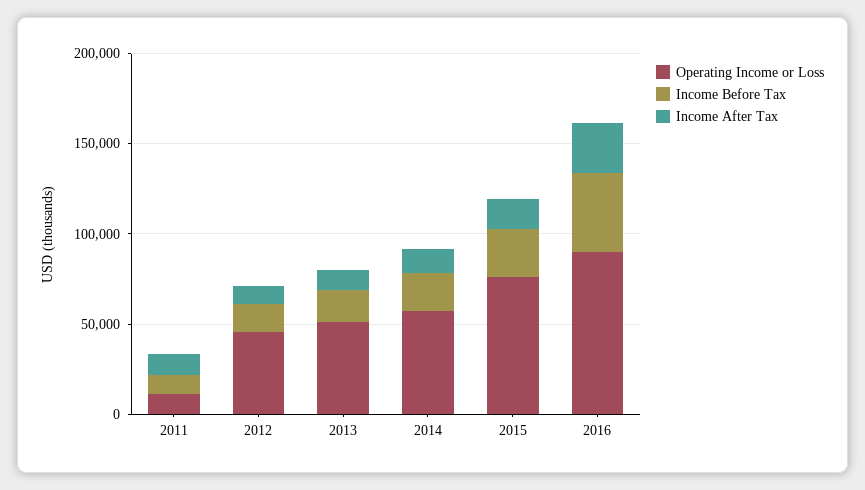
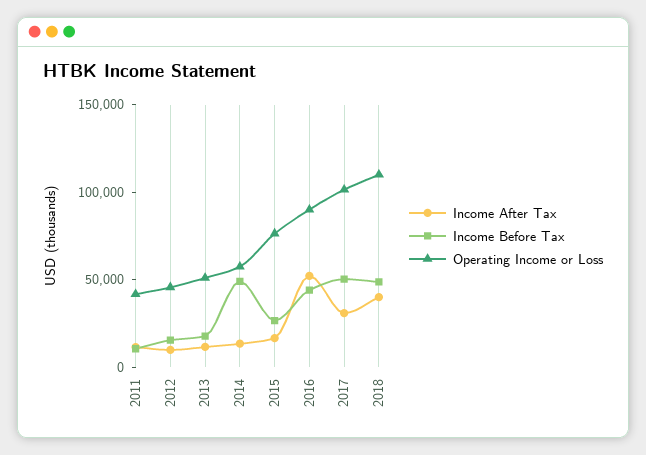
Operating Income or Loss, 2011: 10000 -> 40000
Income Before Tax, 2014: 20000 -> 50000
Income After Tax, 2016: 30000 -> 50000
Income After Tax, 2017: none -> 30000
Income Before Tax, 2017: none -> 50000
Operating Income or Loss, 2017: none -> 100000
Income After Tax, 2018: none -> 40000
Income Before Tax, 2018: none -> 50000
Operating Income or Loss, 2018: none -> 110000

